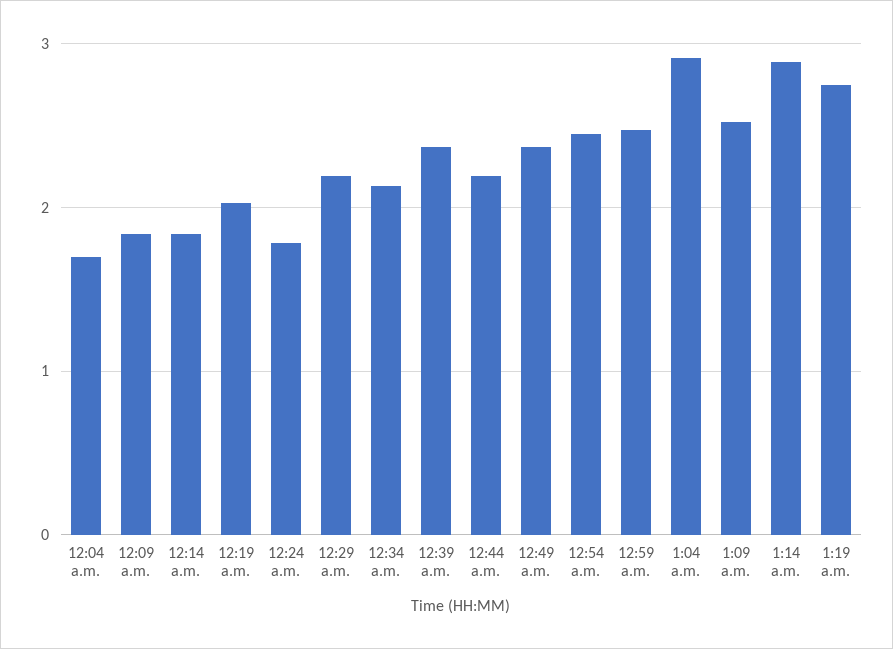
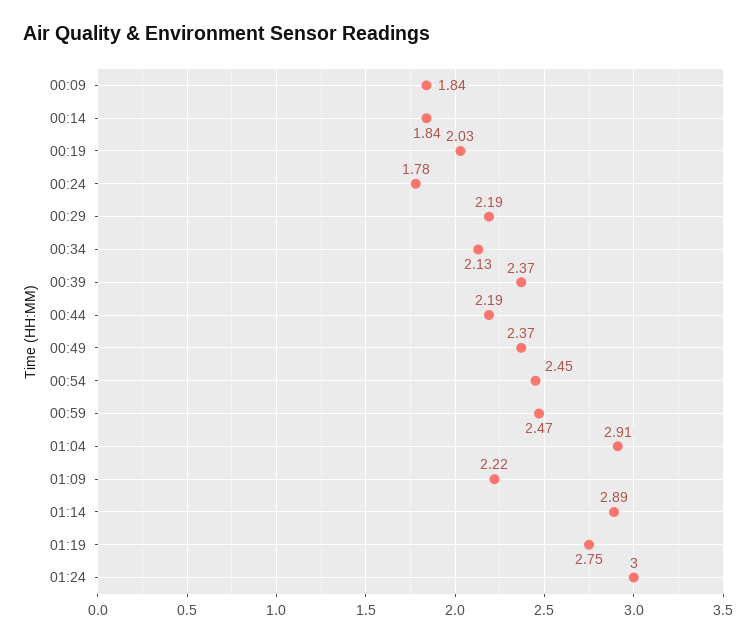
12:04 a.m.: 1.7 -> none
1:09 a.m.: 2.5 -> 2.22
01:24: none -> 3

